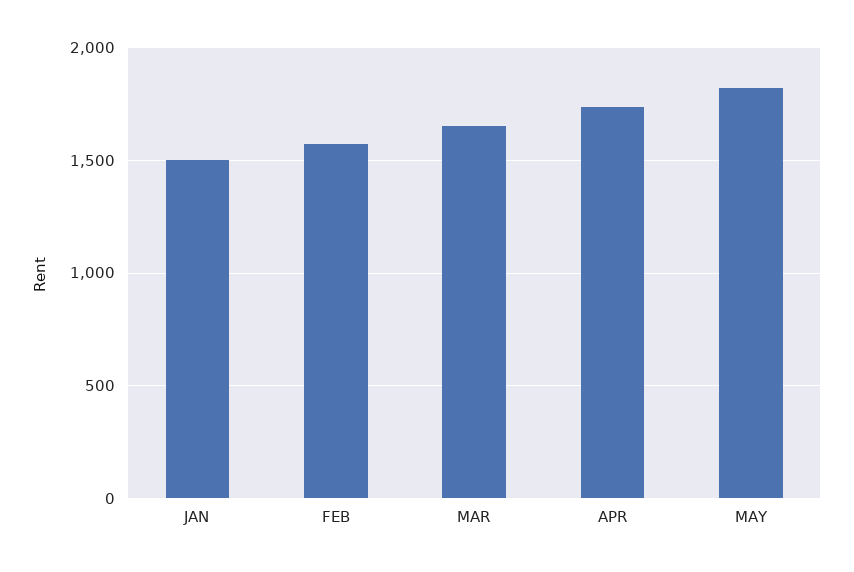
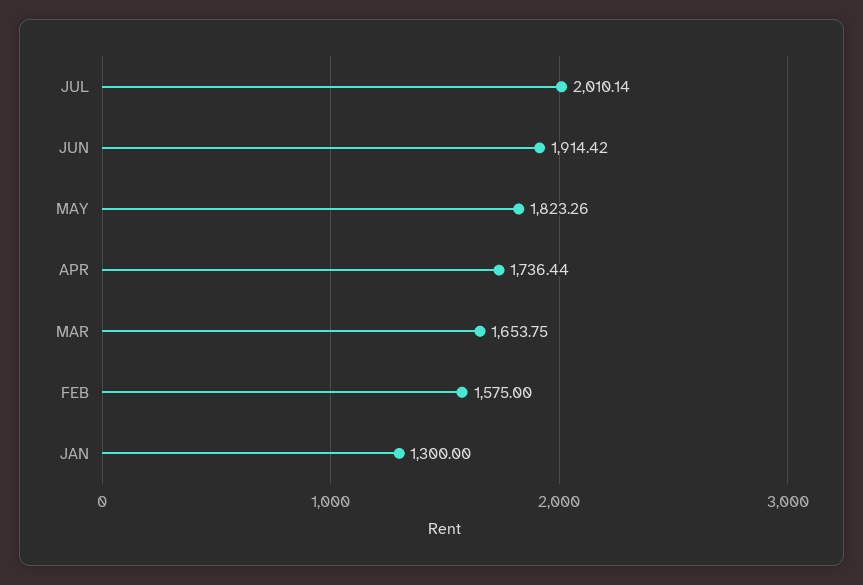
JAN: 1500 -> 1300
JUL: none -> 2010.14
JUN: none -> 1914.42

